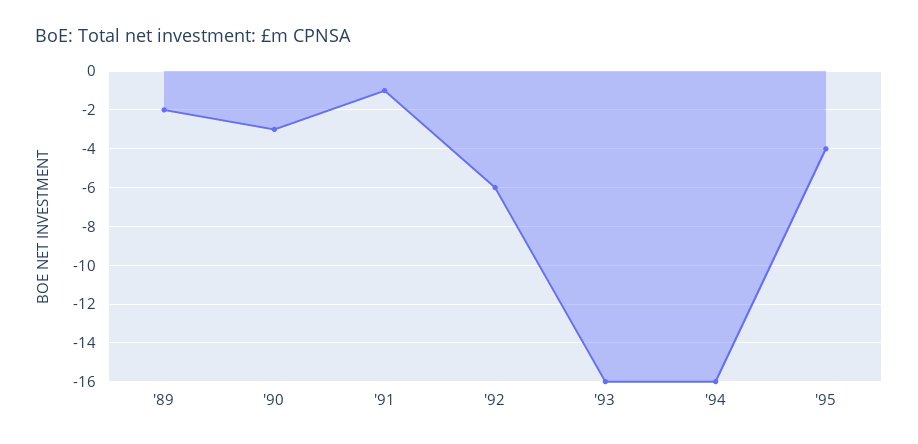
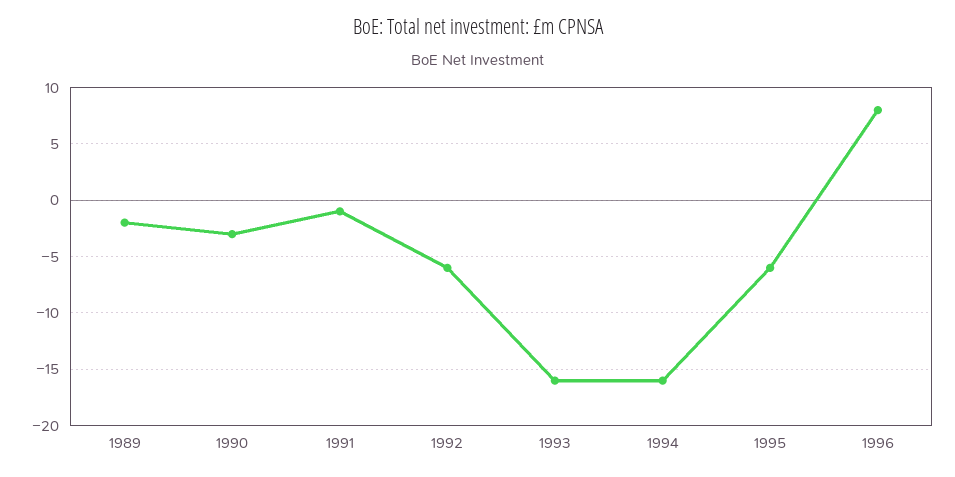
'95: -4 -> -6
1996: none -> 8

